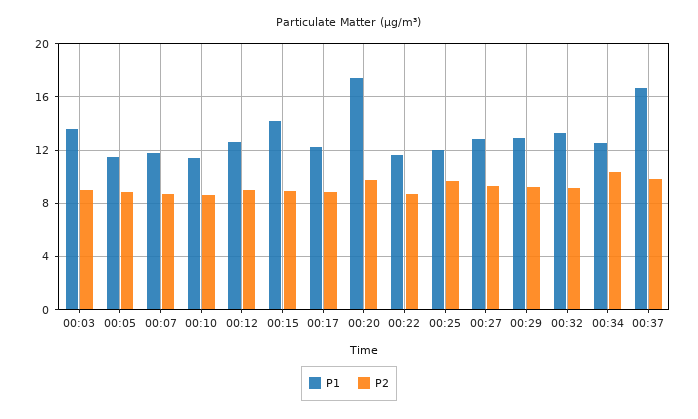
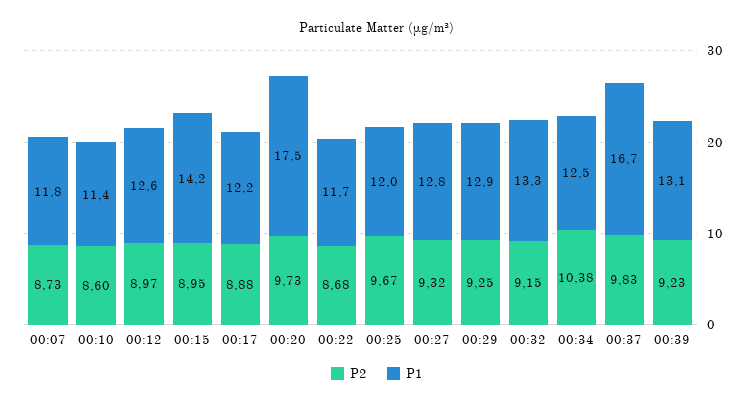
P1, 00:03: 13.5 -> none
P2, 00:03: 9 -> none
P1, 00:05: 11.5 -> none
P2, 00:05: 9 -> none
P2, 00:39: none -> 9.23
P1, 00:39: none -> 13.1

